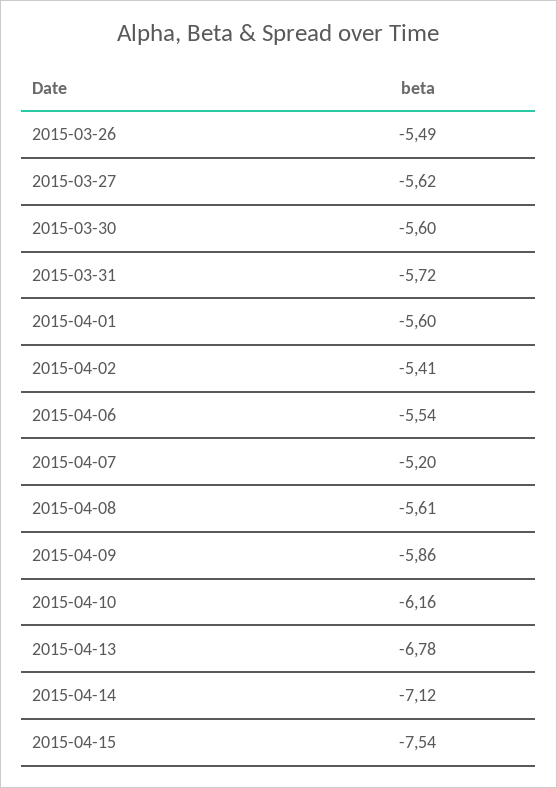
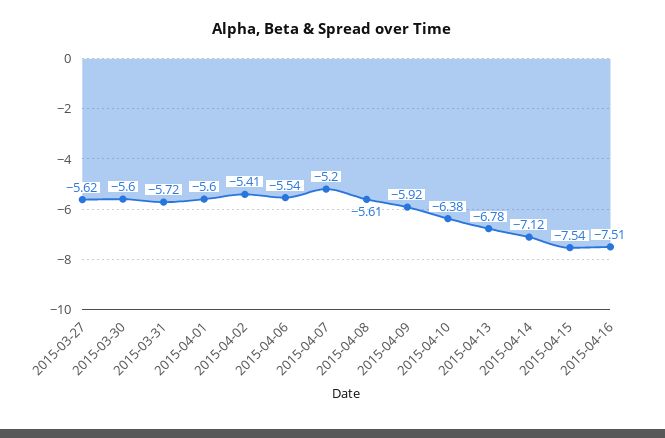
2015-03-26: -5.49 -> none
2015-04-09: -5.86 -> -5.92
2015-04-10: -6.16 -> -6.38
2015-04-16: none -> -7.51

